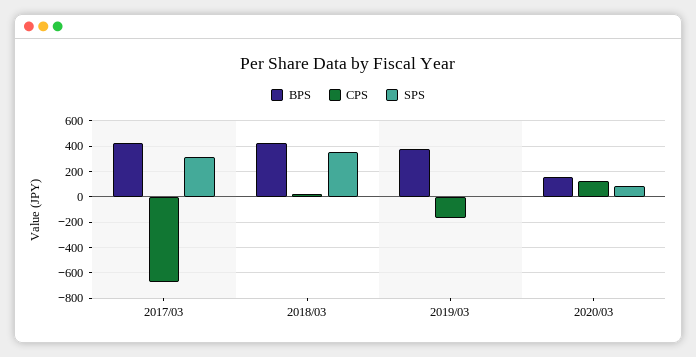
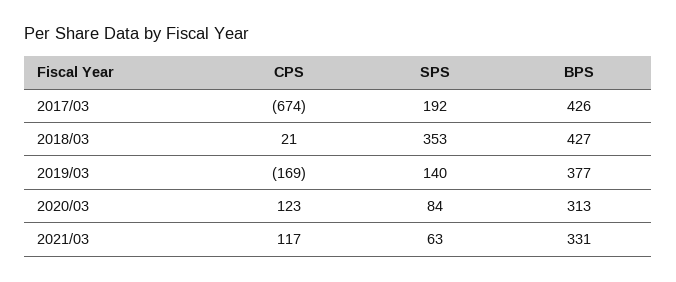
SPS, 2017/03: 300 -> 192
SPS, 2019/03: 0 -> 140
BPS, 2020/03: 150 -> 313
CPS, 2021/03: none -> 117
SPS, 2021/03: none -> 63
BPS, 2021/03: none -> 331

